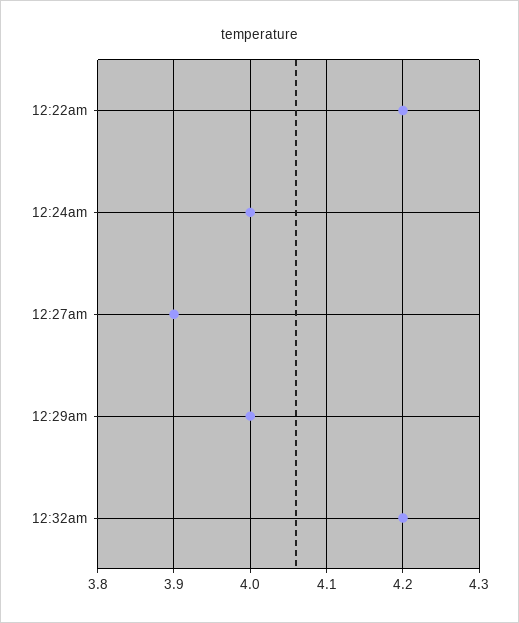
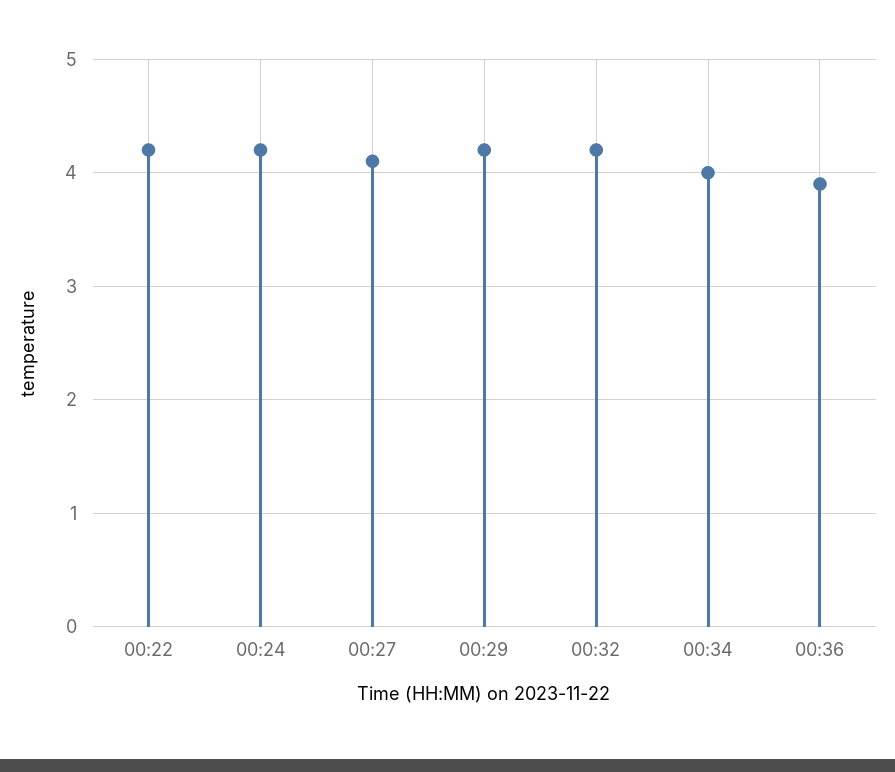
12:24am: 4 -> 4.2
12:27am: 3.9 -> 4.1
12:29am: 4 -> 4.2
00:34: none -> 4
00:36: none -> 3.9

